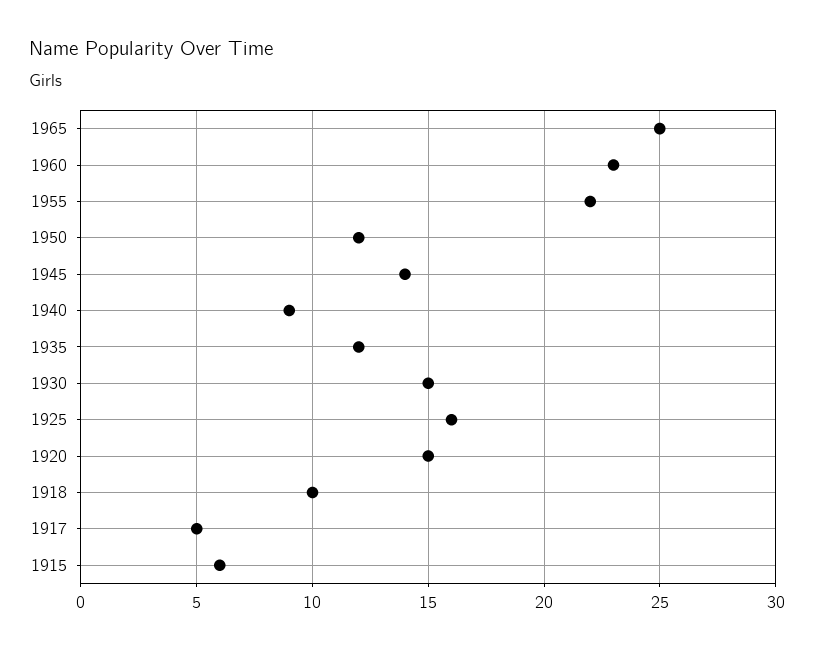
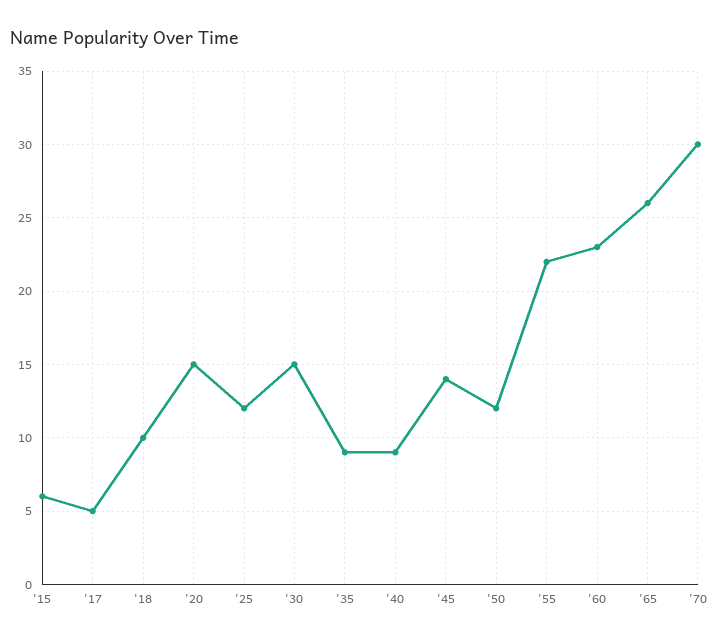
1965: 25 -> 26
1935: 12 -> 9
1925: 16 -> 12
'70: none -> 30

